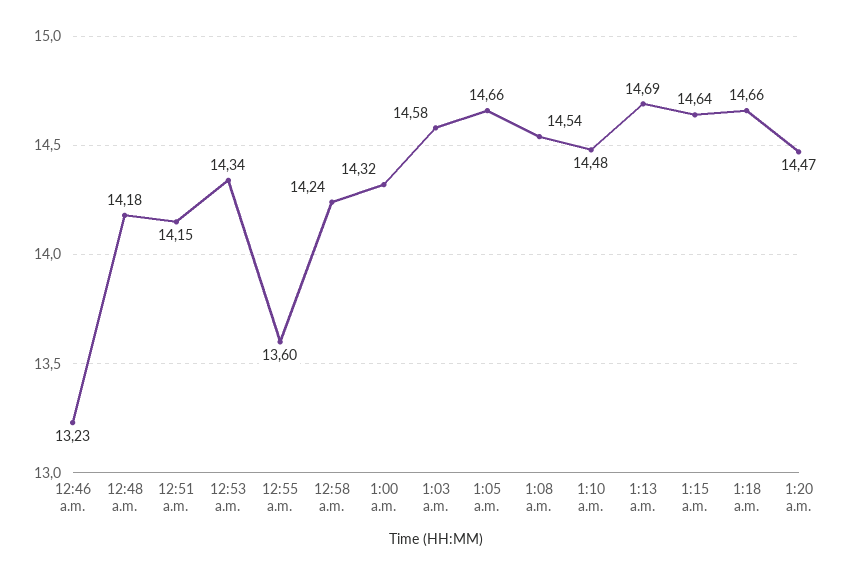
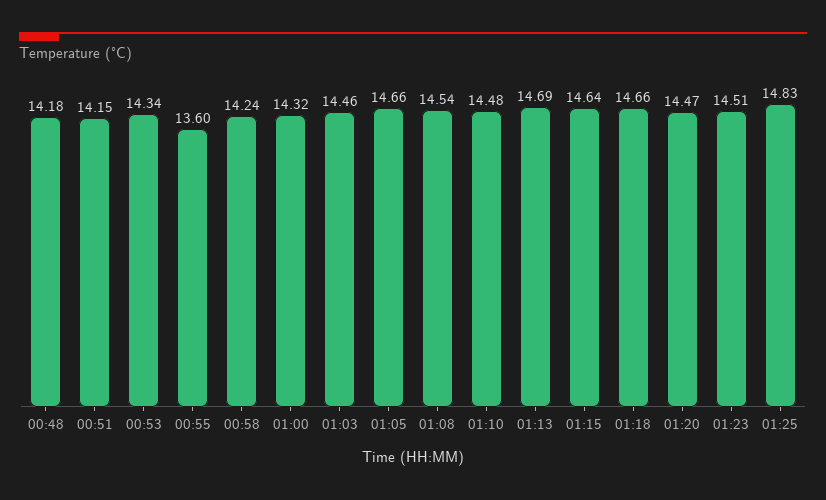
12:46 a.m.: 13.23 -> none
1:03 a.m.: 14.58 -> 14.46
01:23: none -> 14.51
01:25: none -> 14.83

